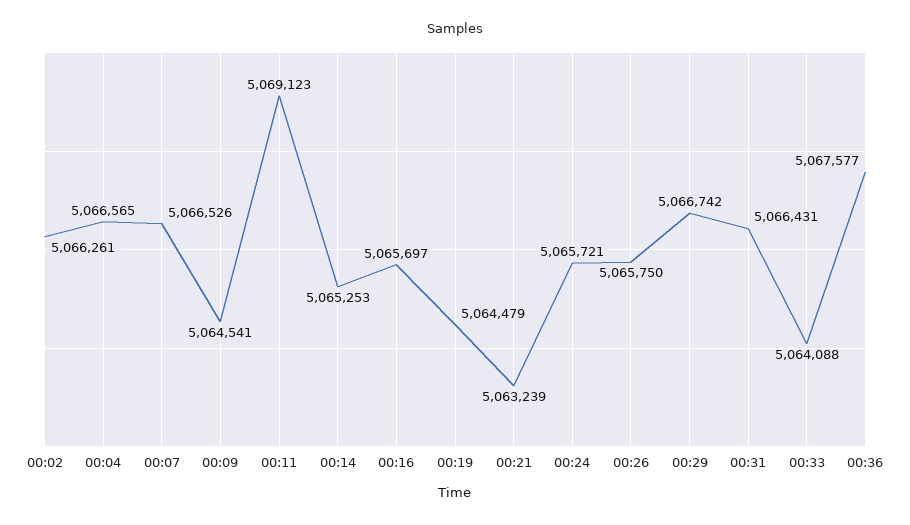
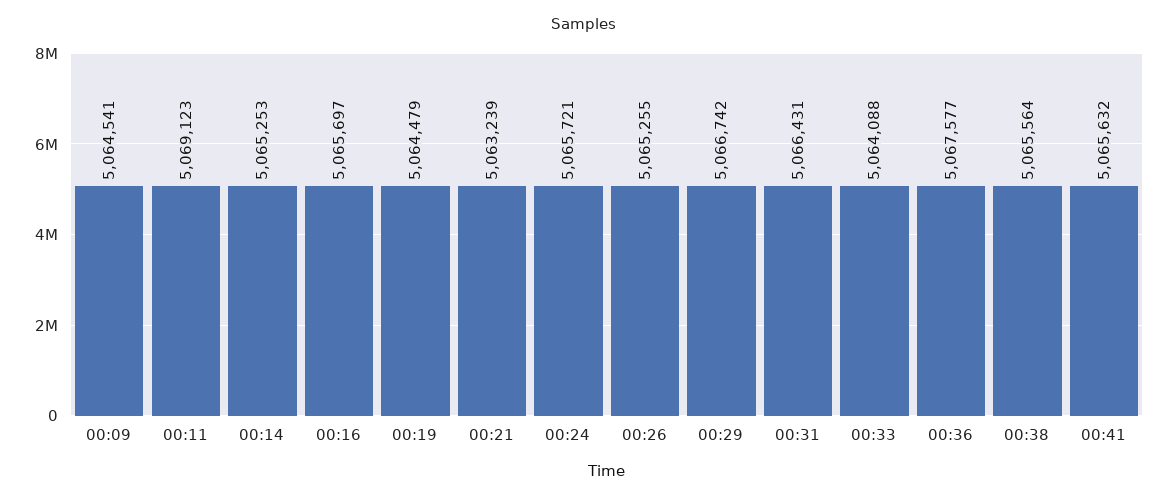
00:02: 5066261 -> none
00:04: 5066565 -> none
00:07: 5066526 -> none
00:26: 5065750 -> 5065255
00:38: none -> 5065564
00:41: none -> 5065632

